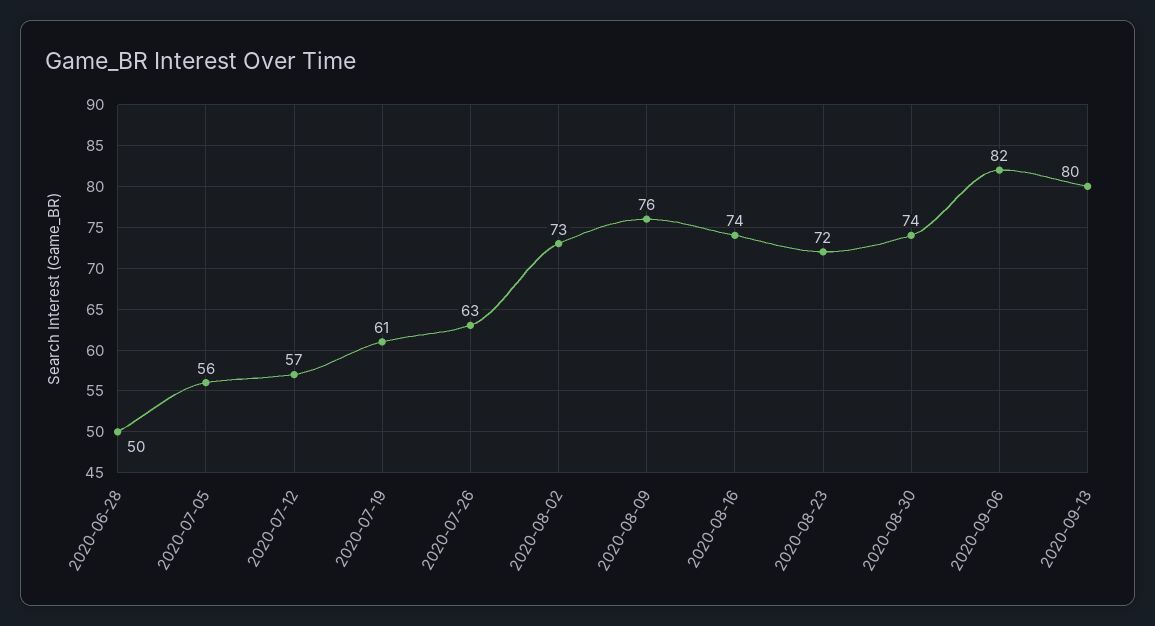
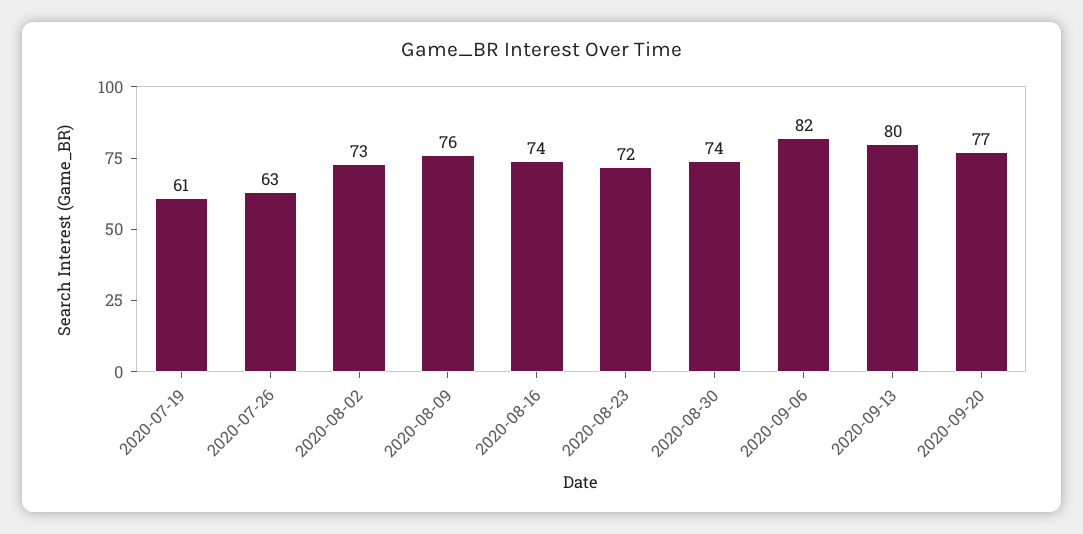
2020-06-28: 50 -> none
2020-07-05: 56 -> none
2020-07-12: 57 -> none
2020-09-20: none -> 77

